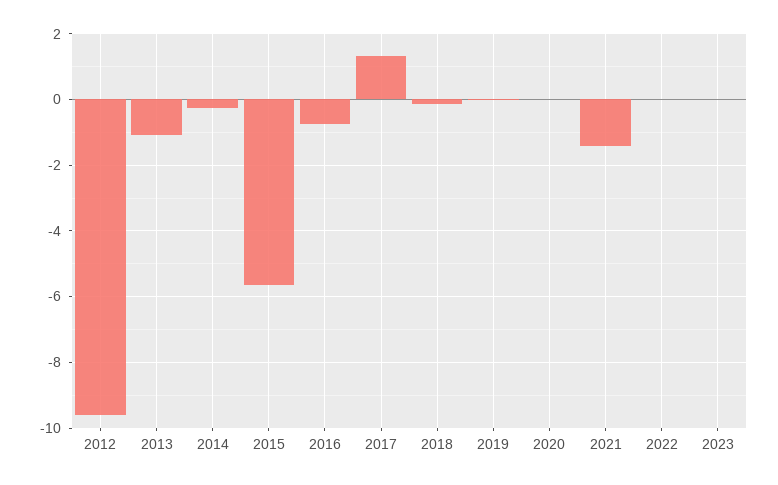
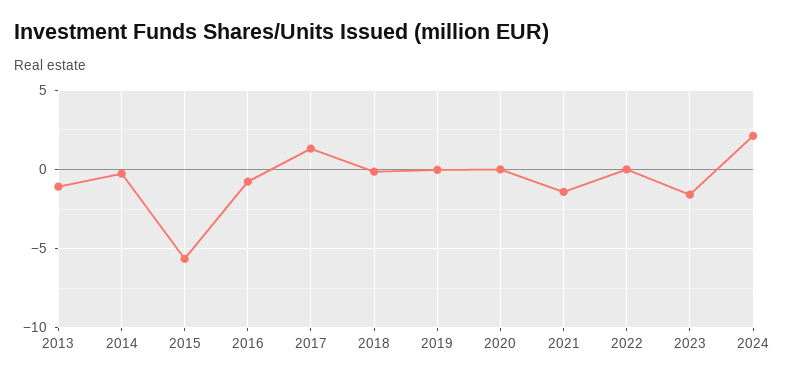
2012: -9.6 -> none
2023: 0 -> -1.5
2024: none -> 2

